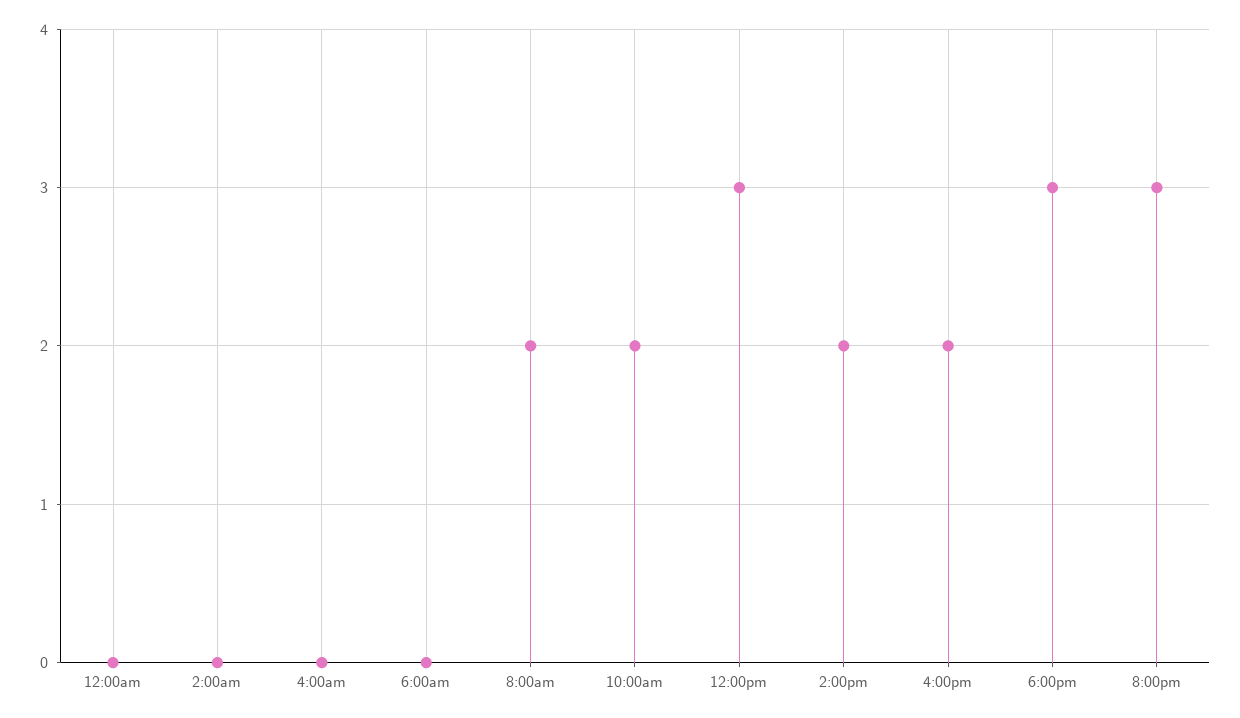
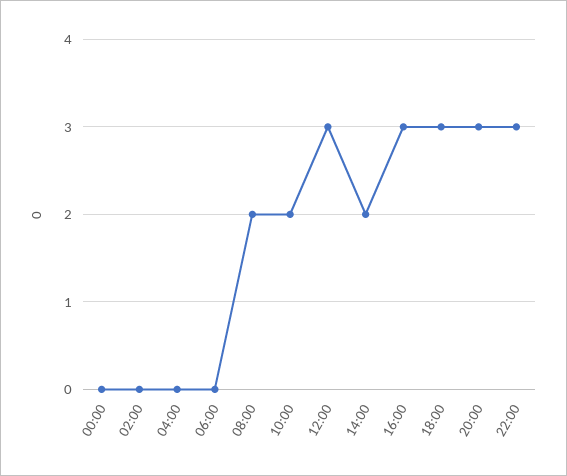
4:00pm: 2 -> 3
22:00: none -> 3

